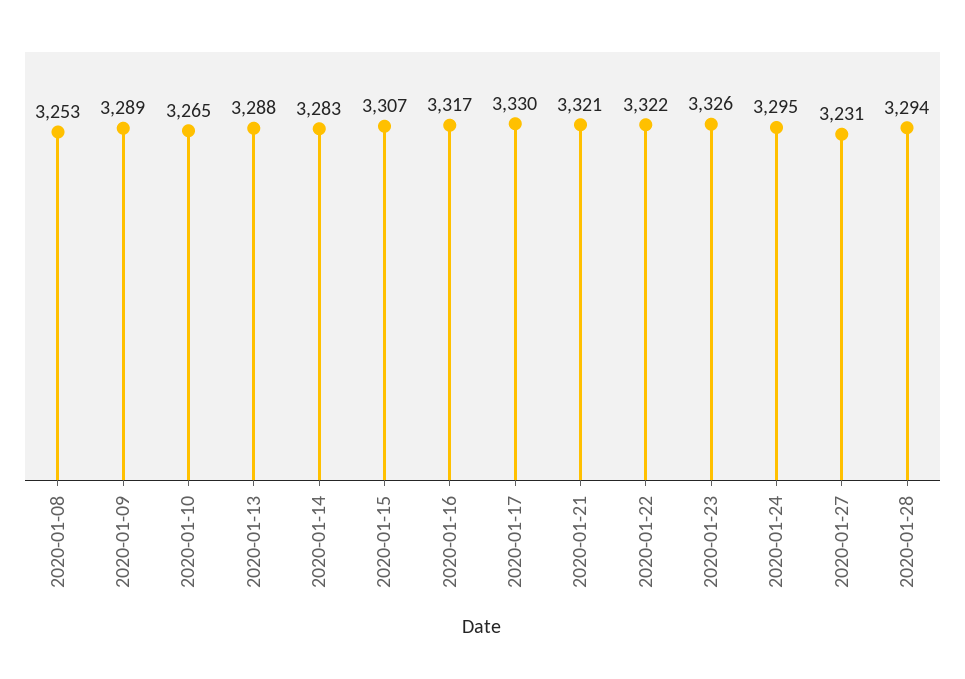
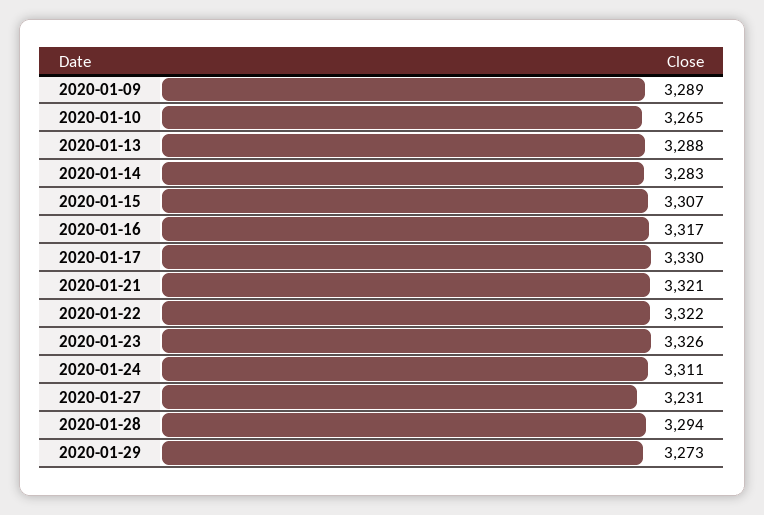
2020-01-08: 3253 -> none
2020-01-24: 3295 -> 3311
2020-01-29: none -> 3273

